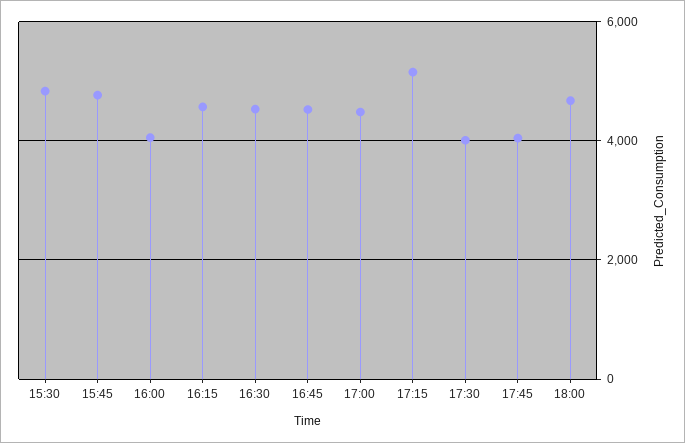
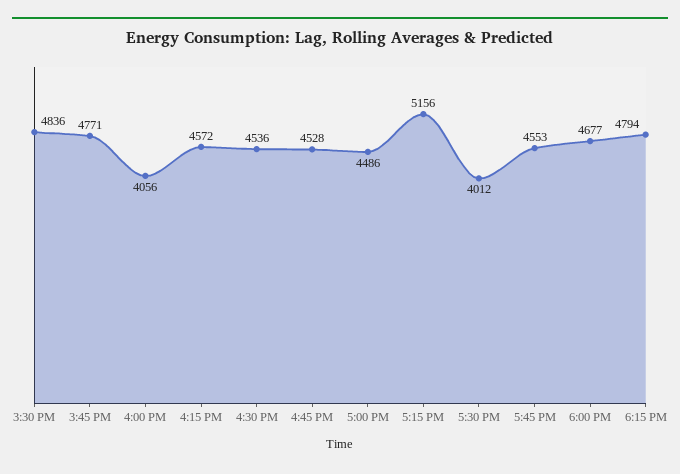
17:45: 4000 -> 4553
6:15 PM: none -> 4794

